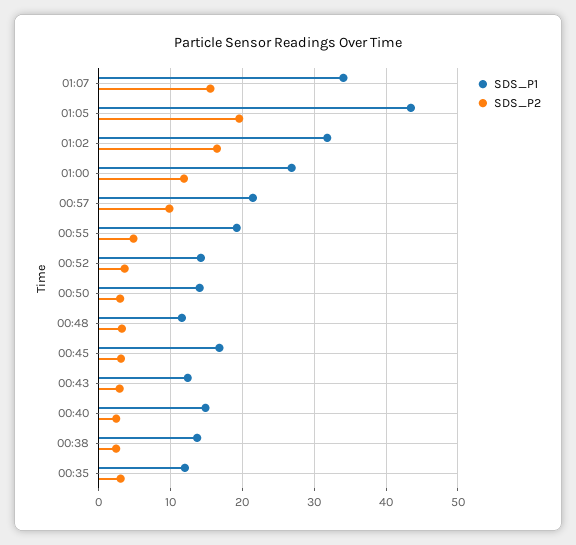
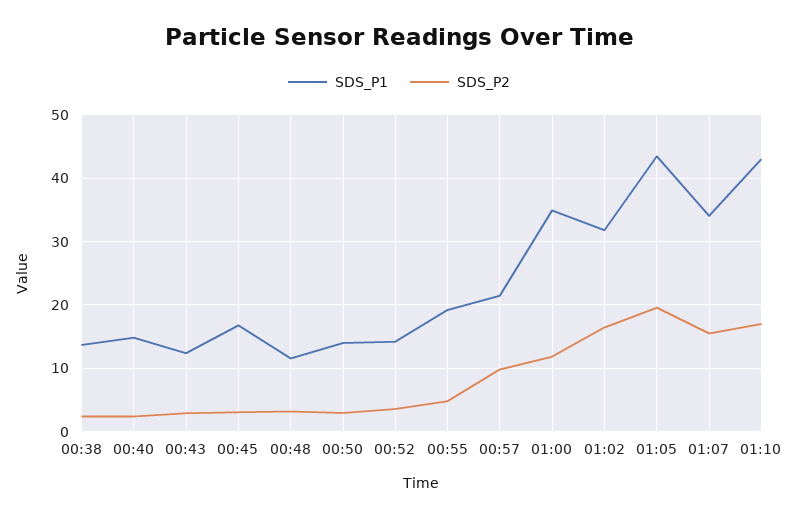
SDS_P1, 01:00: 27 -> 35
SDS_P1, 00:35: 12 -> none
SDS_P2, 00:35: 3 -> none
SDS_P1, 01:10: none -> 43
SDS_P2, 01:10: none -> 17

